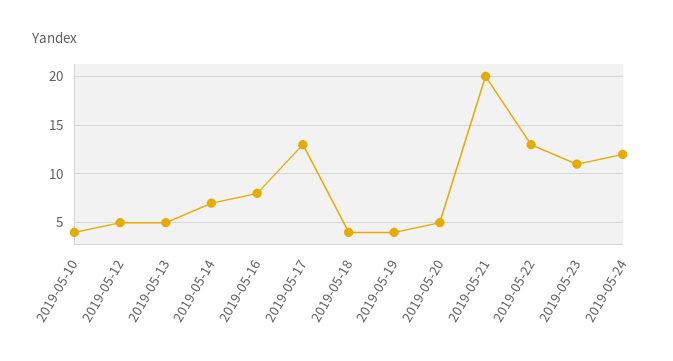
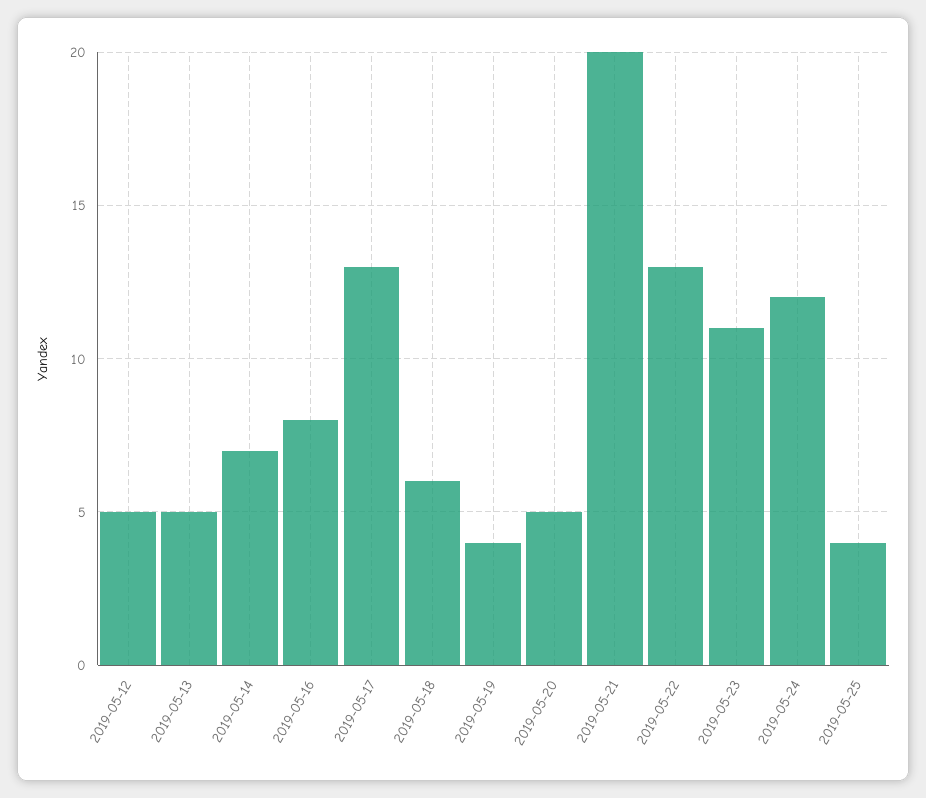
2019-05-10: 4 -> none
2019-05-18: 4 -> 6
2019-05-25: none -> 4

